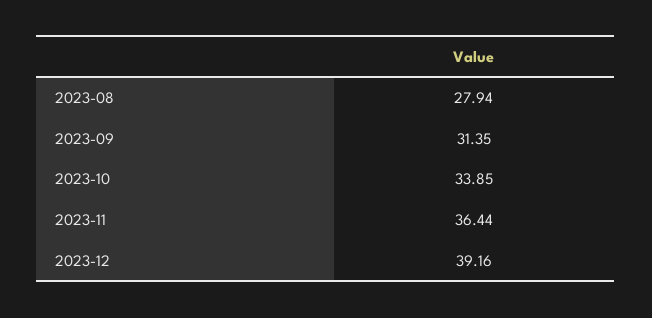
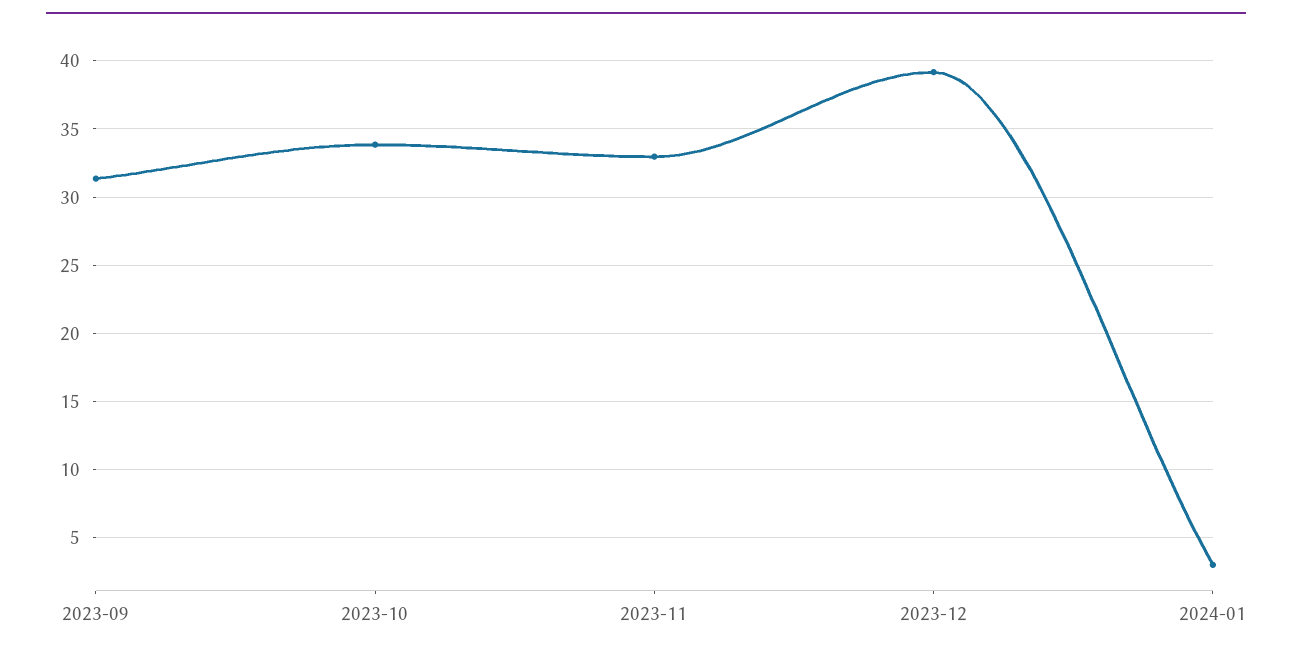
2023-08: 27.94 -> none
2023-11: 36.44 -> 33
2024-01: none -> 3

